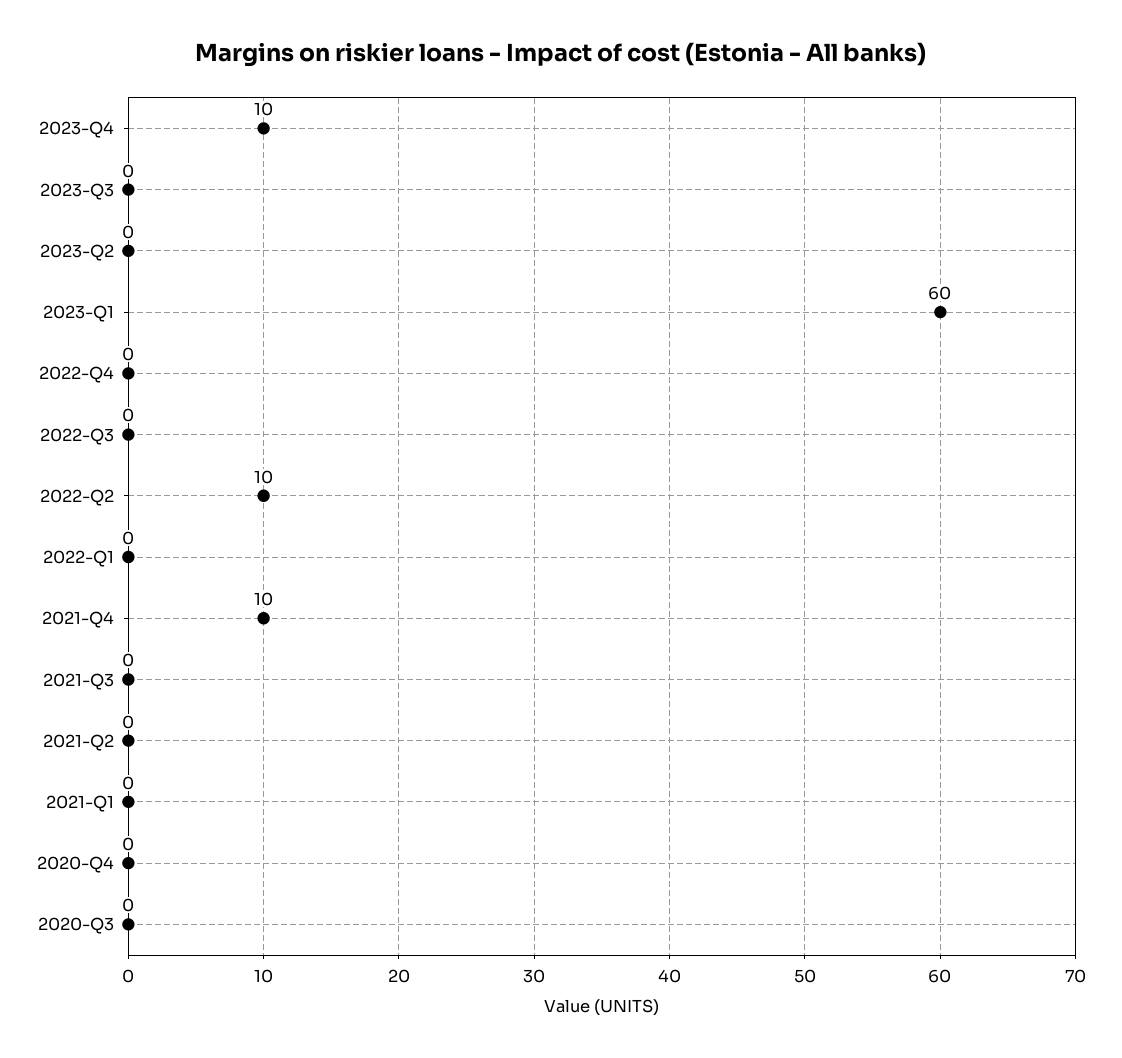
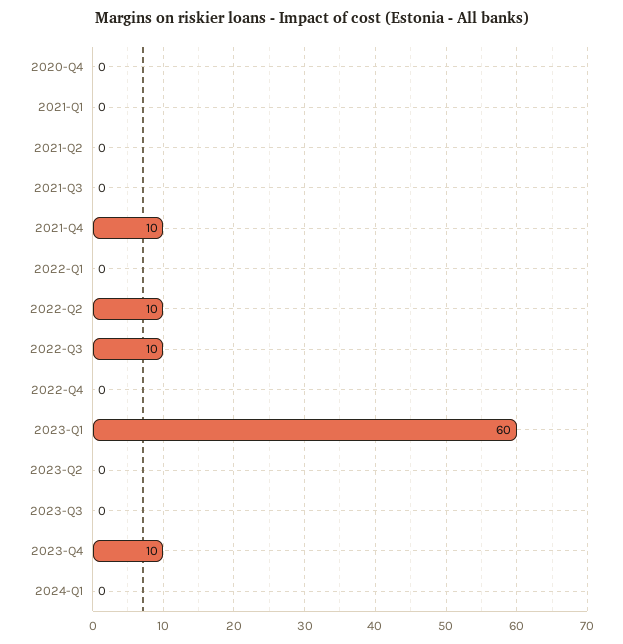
2022-Q3: 0 -> 10
2020-Q3: 0 -> none
2024-Q1: none -> 0

